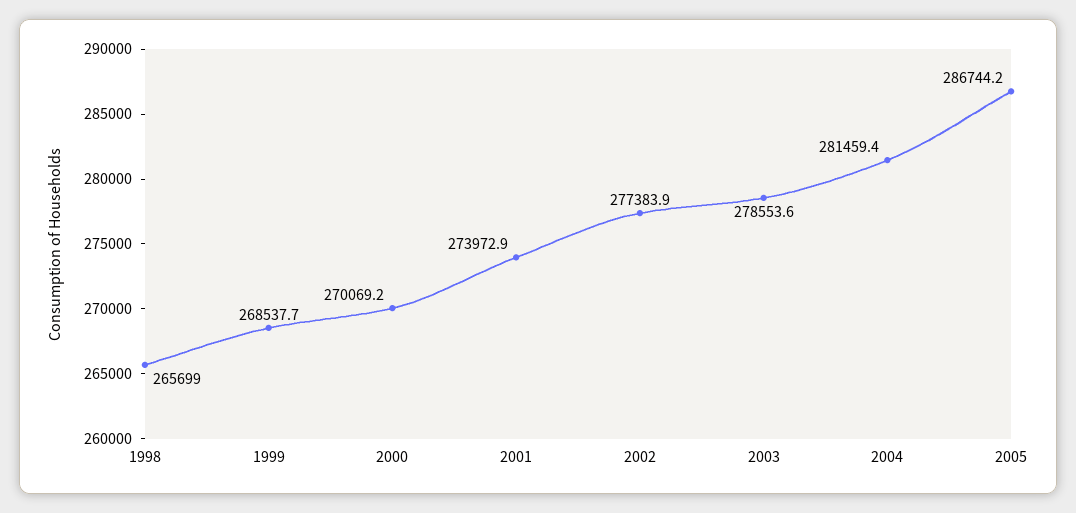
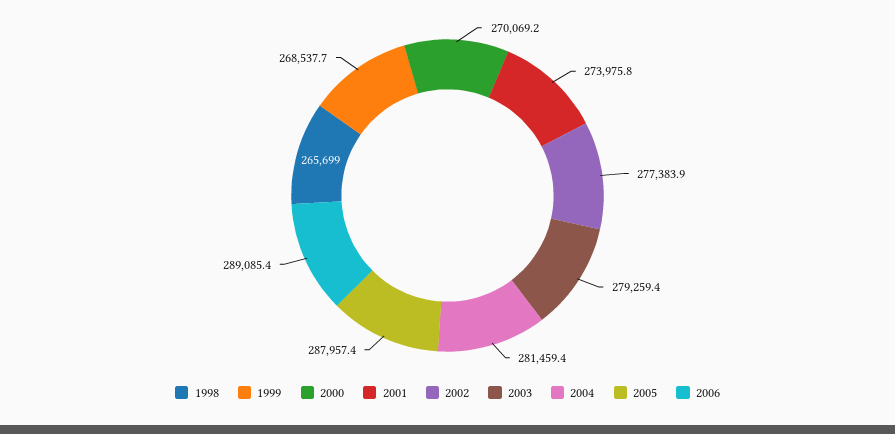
2001: 273972.9 -> 273975.8
2003: 278553.6 -> 279259.4
2005: 286744.2 -> 287957.4
2006: none -> 289085.4

